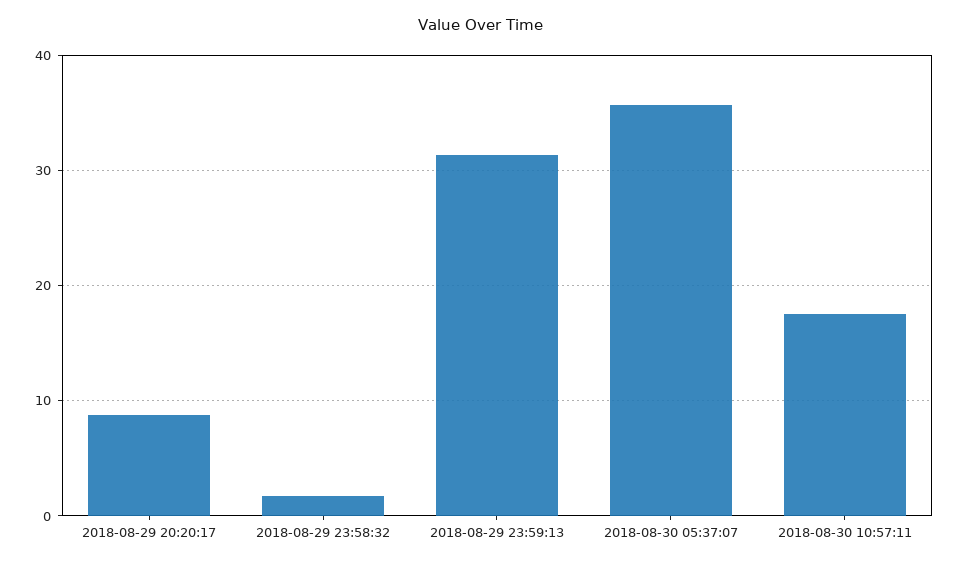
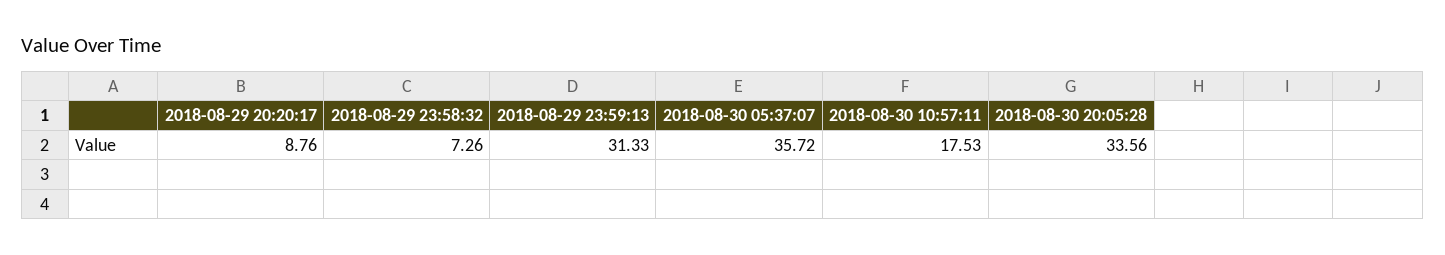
2018-08-29 23:58:32: 2 -> 7.26
2018-08-30 20:05:28: none -> 33.56

